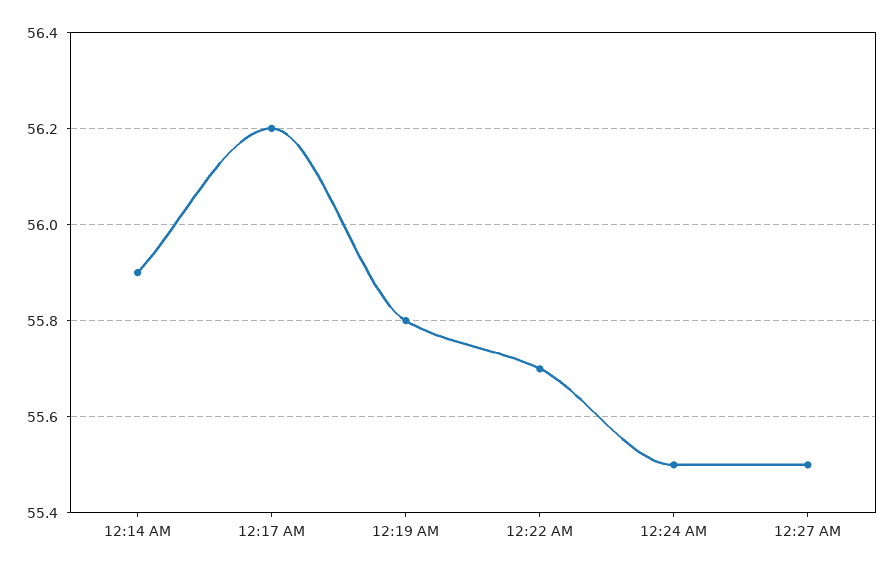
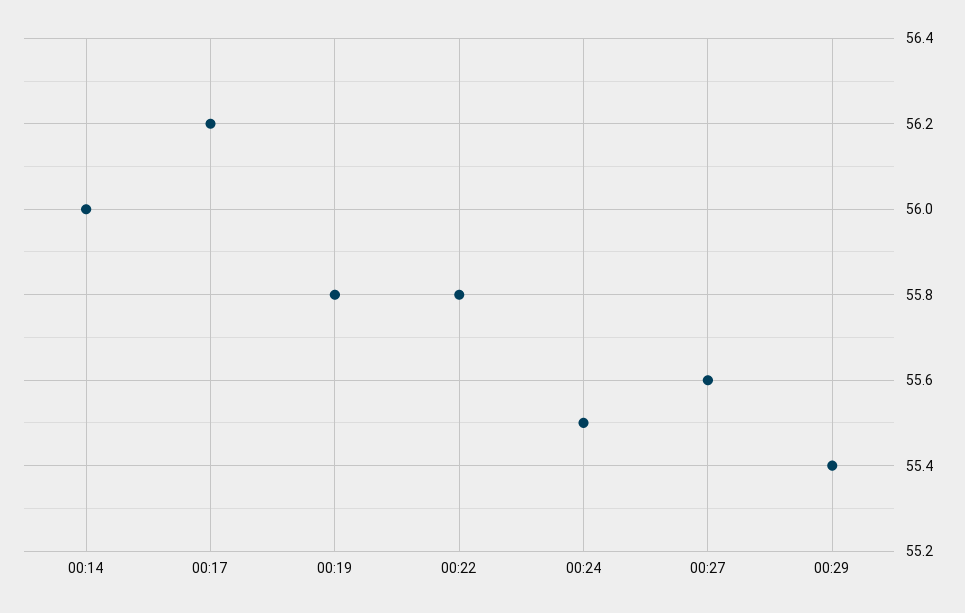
12:14 AM: 55.9 -> 56
12:22 AM: 55.7 -> 55.8
12:27 AM: 55.5 -> 55.6
00:29: none -> 55.4

